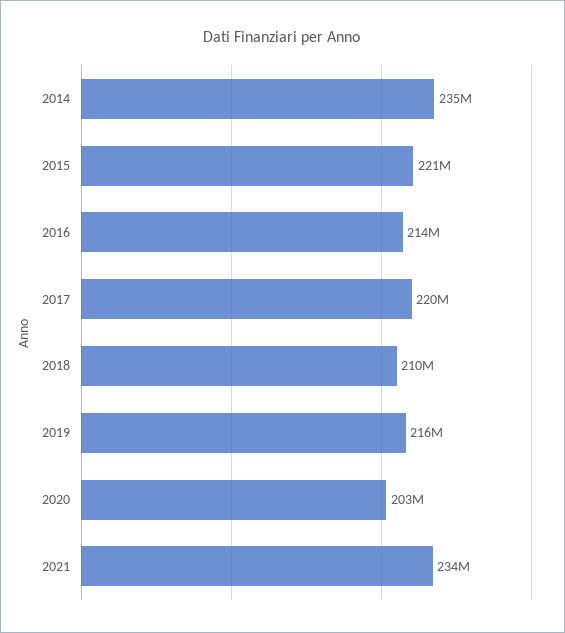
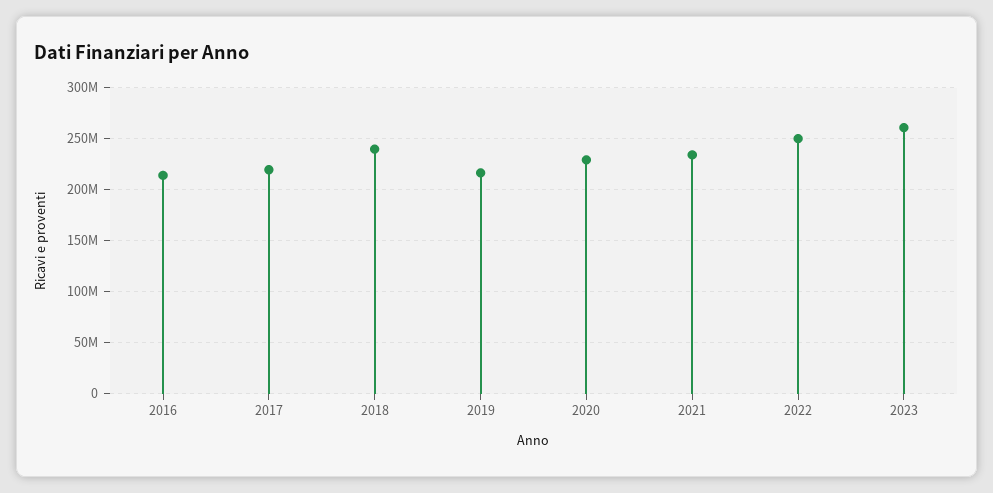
2014: 235000000 -> none
2015: 221000000 -> none
2018: 210000000 -> 240000000
2020: 203000000 -> 230000000
2022: none -> 250000000
2023: none -> 260000000

